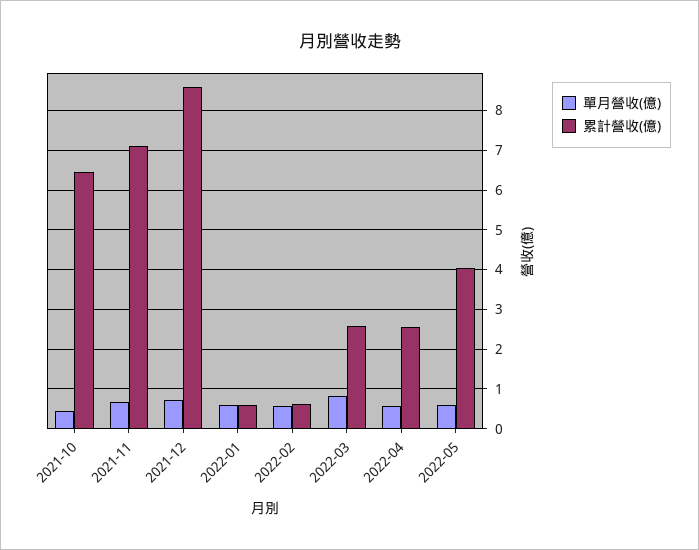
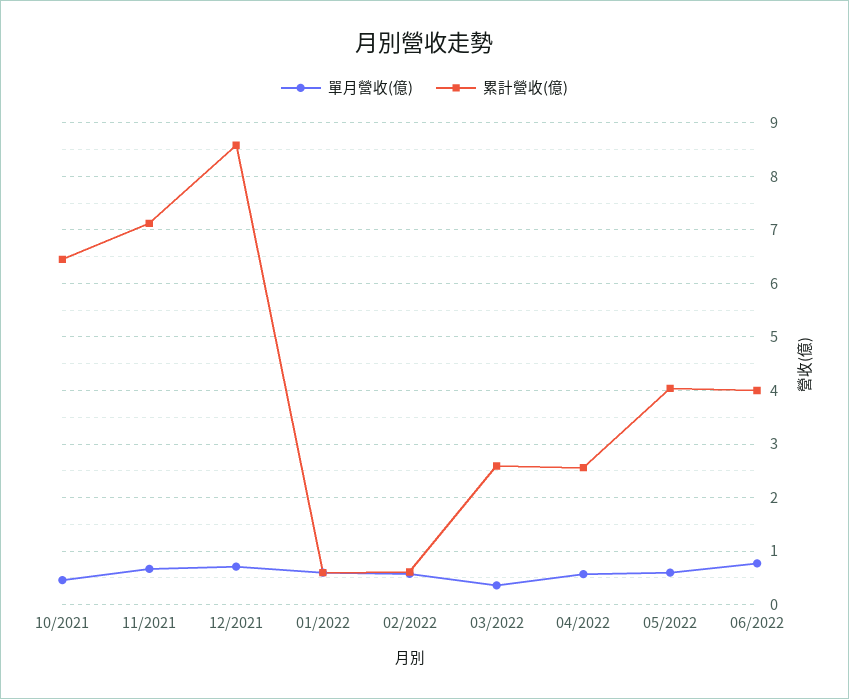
單月營收(億), 2022-03: 0.8 -> 0.4
單月營收(億), 06/2022: none -> 0.8
累計營收(億), 06/2022: none -> 4

